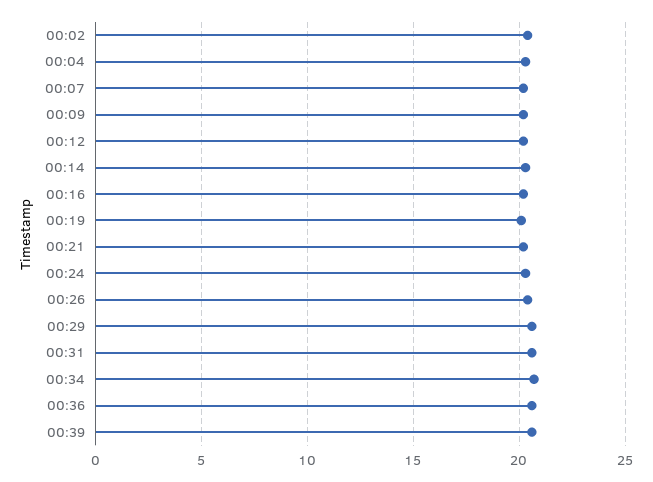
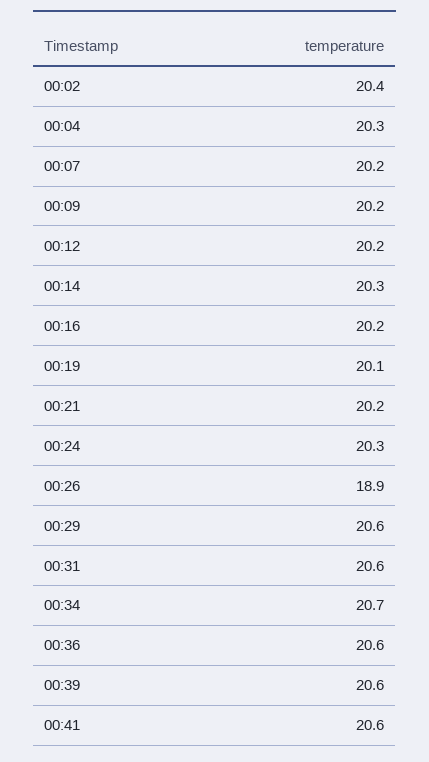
00:26: 20.5 -> 18.9
00:41: none -> 20.6

